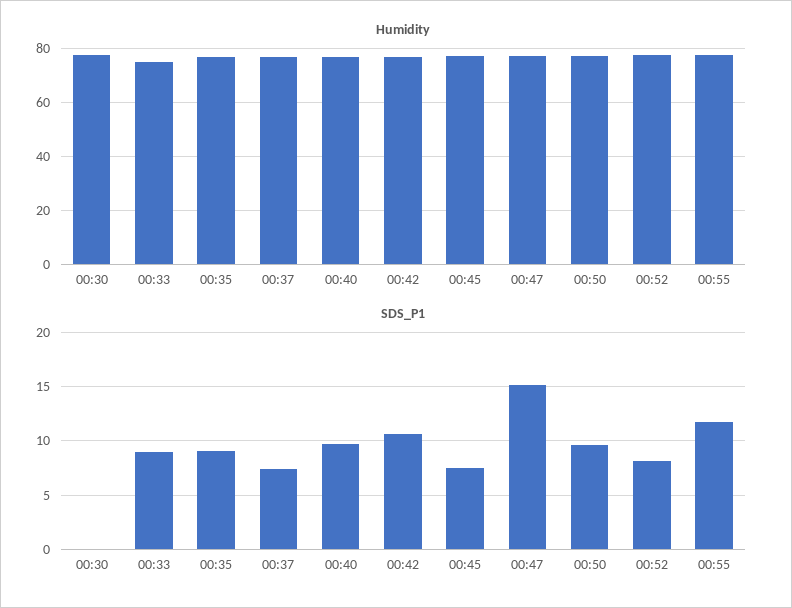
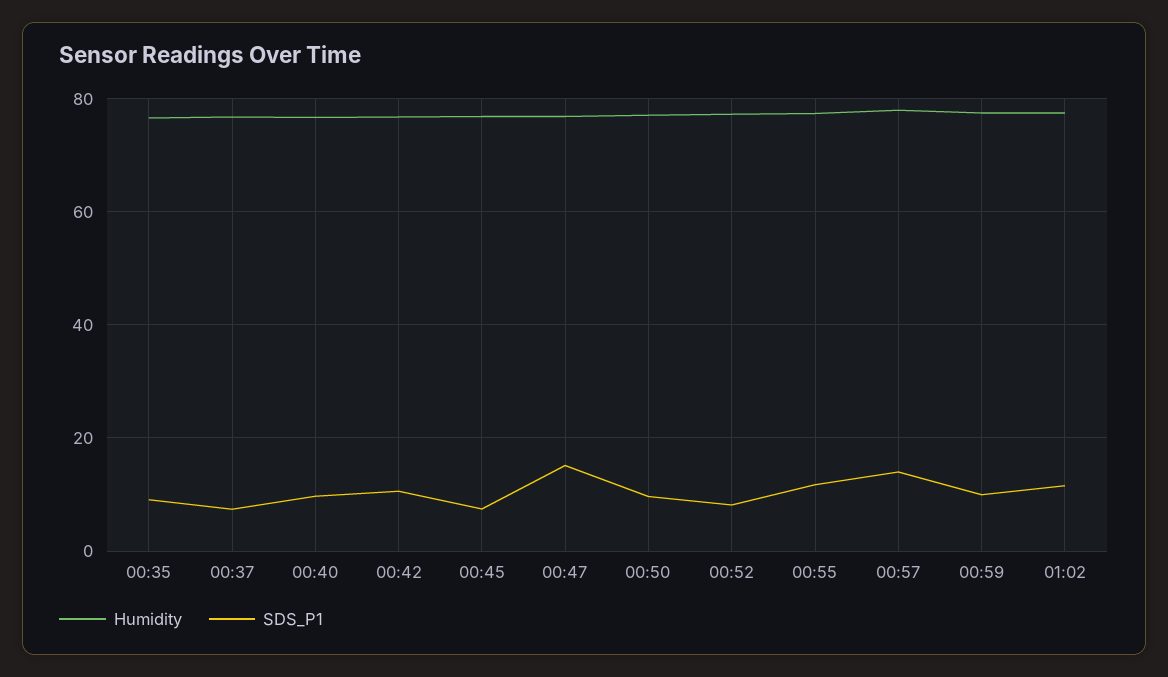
Humidity, 00:30: 77.5 -> none
Humidity, 00:33: 75 -> none
SDS_P1, 00:30: 0 -> none
SDS_P1, 00:33: 9 -> none
Humidity, 00:57: none -> 78
SDS_P1, 00:57: none -> 14
Humidity, 00:59: none -> 78
SDS_P1, 00:59: none -> 10
Humidity, 01:02: none -> 78
SDS_P1, 01:02: none -> 12

